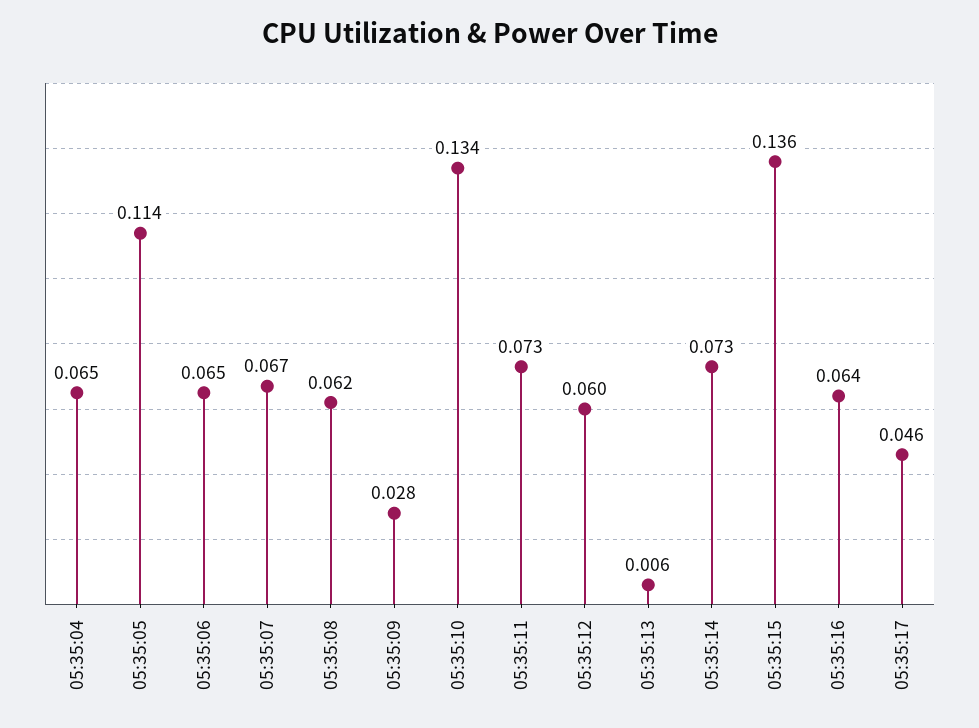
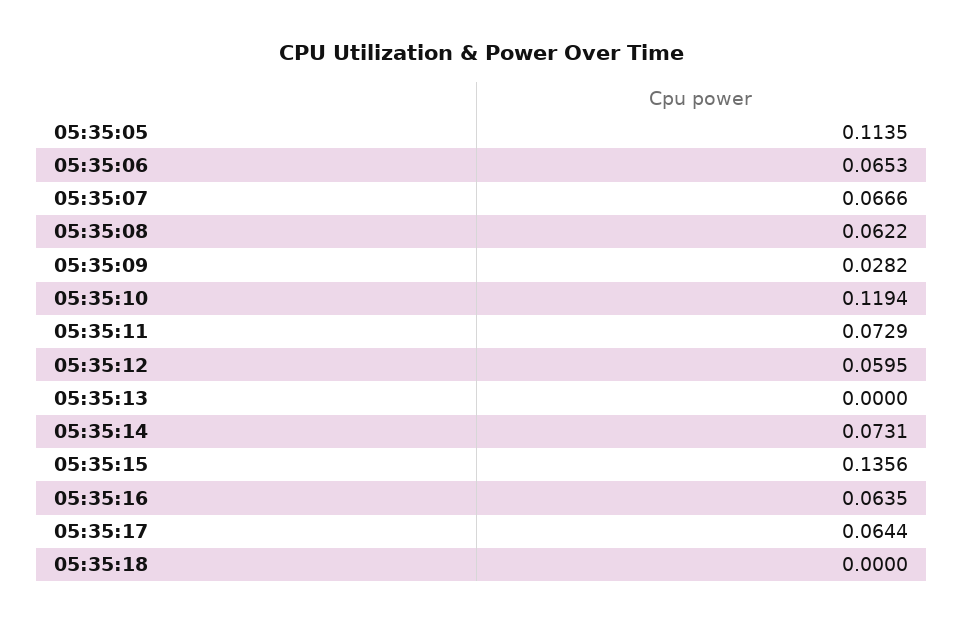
05:35:04: 0.065 -> none
05:35:10: 0.134 -> 0.1194
05:35:13: 0.006 -> 0
05:35:17: 0.046 -> 0.0644
05:35:18: none -> 0

